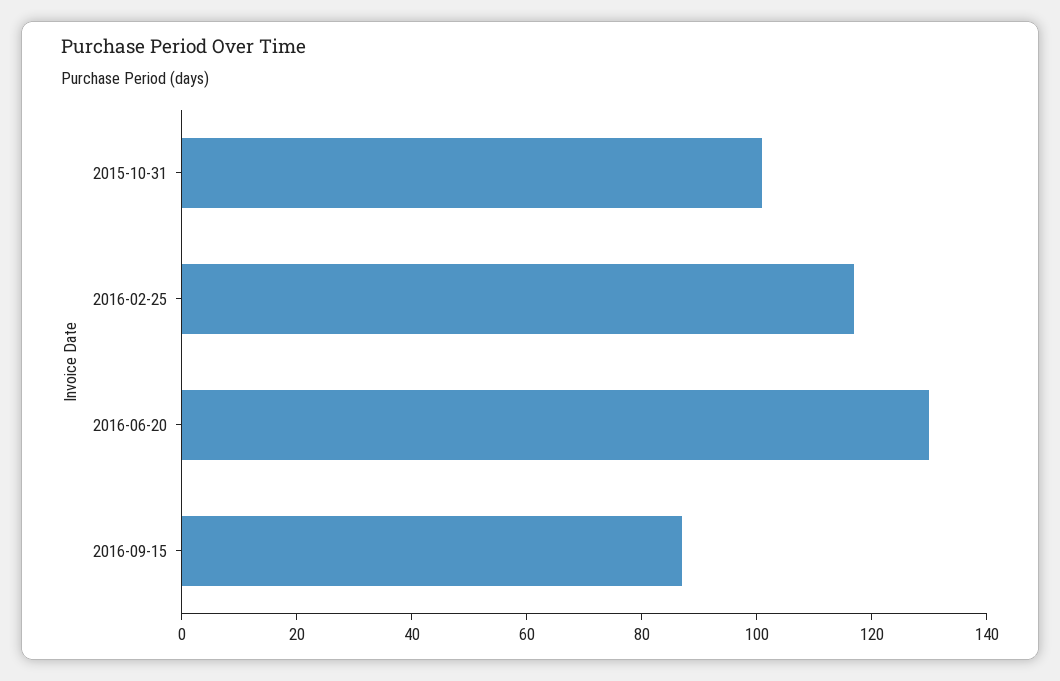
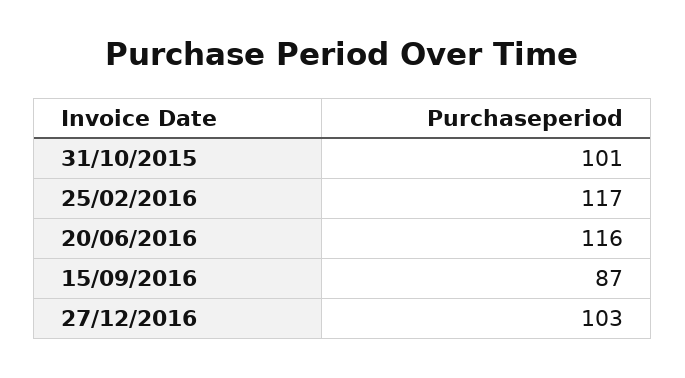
2016-06-20: 130 -> 116
27/12/2016: none -> 103

